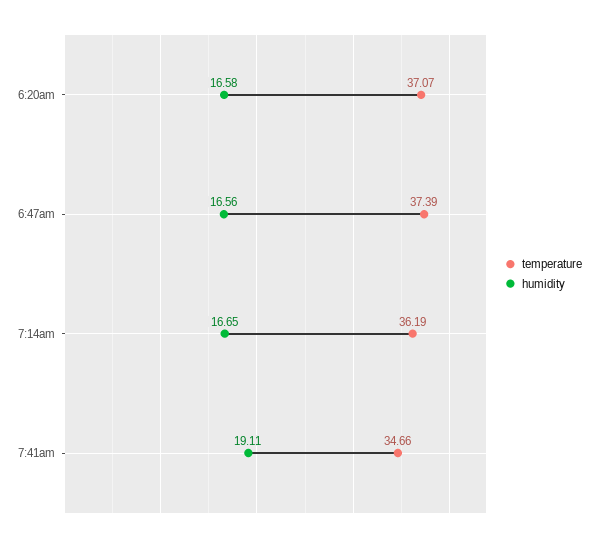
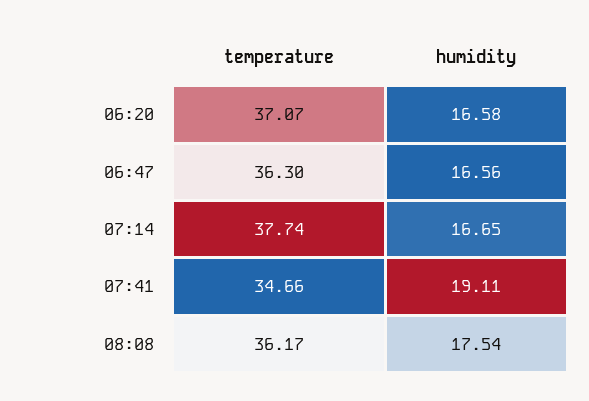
temperature, 6:47am: 37.39 -> 36.3
temperature, 7:14am: 36.19 -> 37.74
temperature, 08:08: none -> 36.17
humidity, 08:08: none -> 17.54

